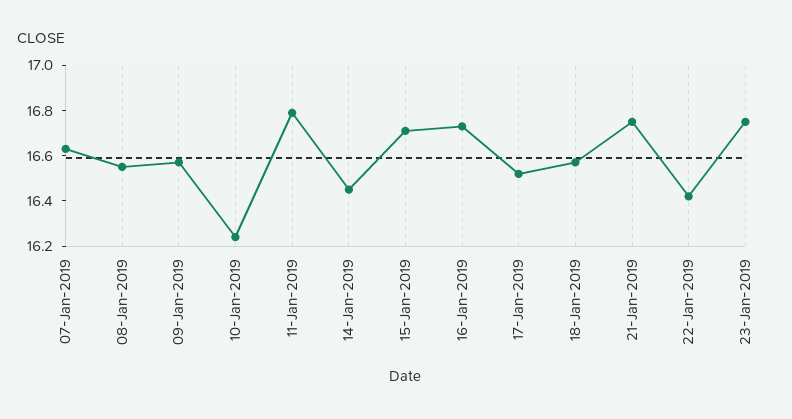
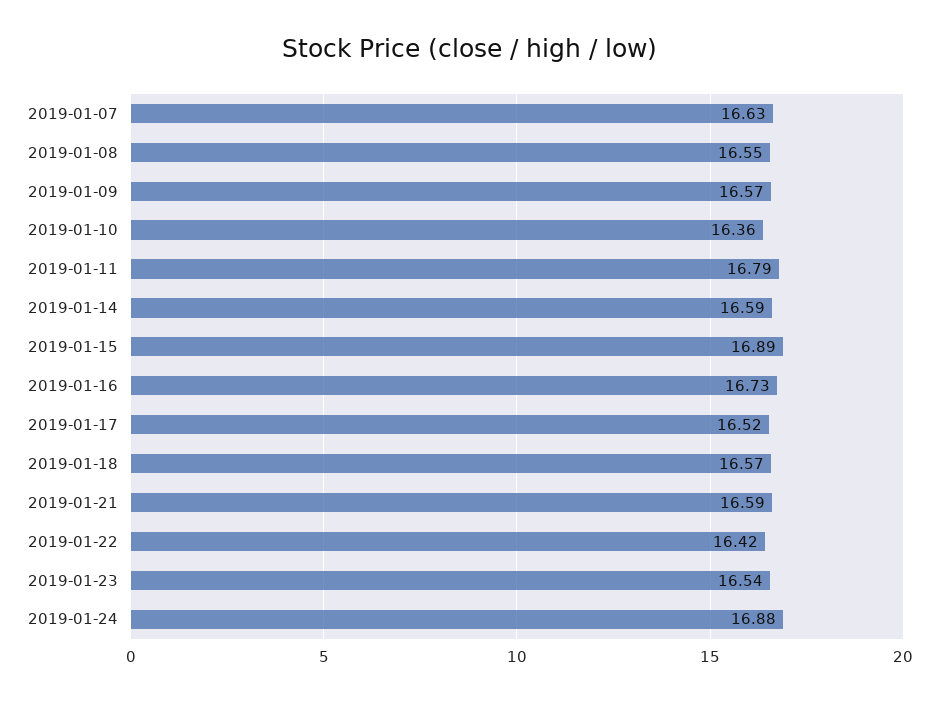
10-Jan-2019: 16.25 -> 16.36
14-Jan-2019: 16.45 -> 16.59
15-Jan-2019: 16.7 -> 16.89
21-Jan-2019: 16.75 -> 16.59
23-Jan-2019: 16.75 -> 16.54
2019-01-24: none -> 16.88

